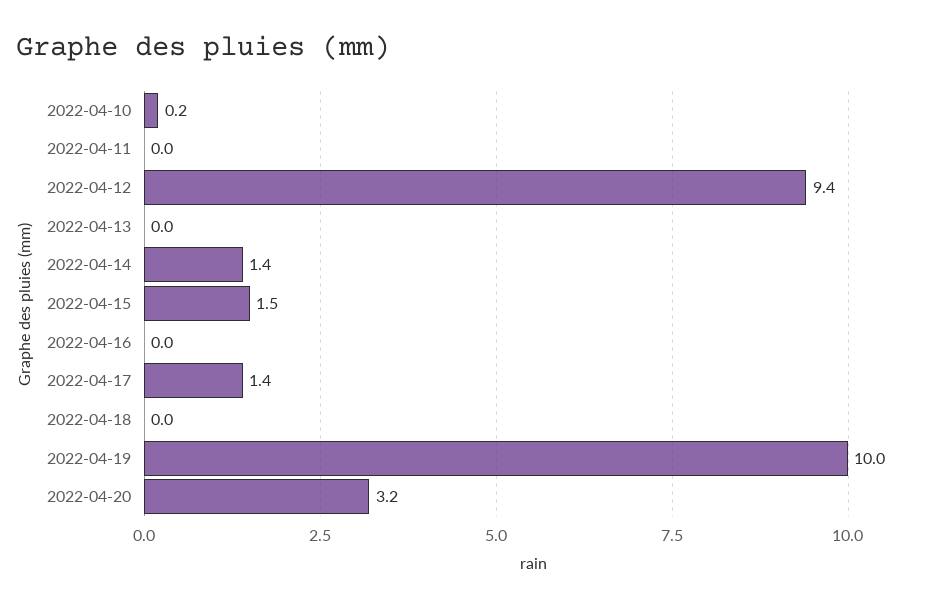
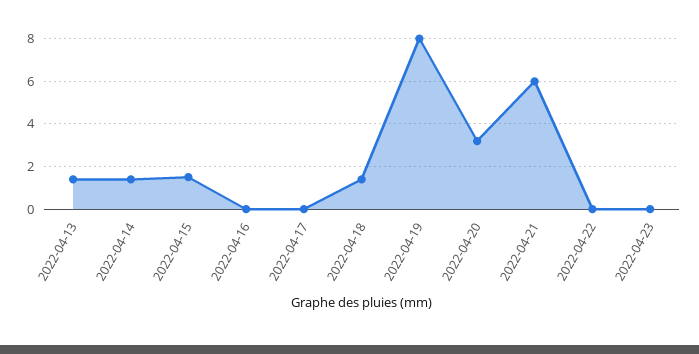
2022-04-10: 0.2 -> none
2022-04-11: 0 -> none
2022-04-12: 9.4 -> none
2022-04-13: 0 -> 1.5
2022-04-17: 1.4 -> 0
2022-04-18: 0 -> 1.5
2022-04-19: 10 -> 8
2022-04-21: none -> 6
2022-04-22: none -> 0
2022-04-23: none -> 0

